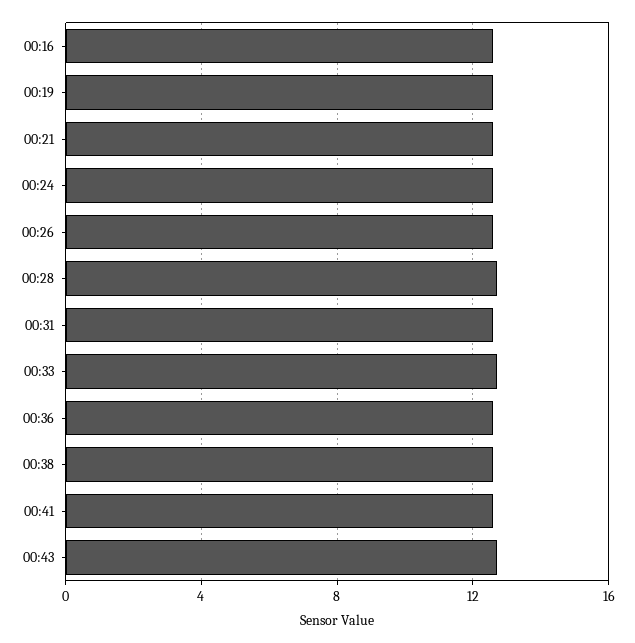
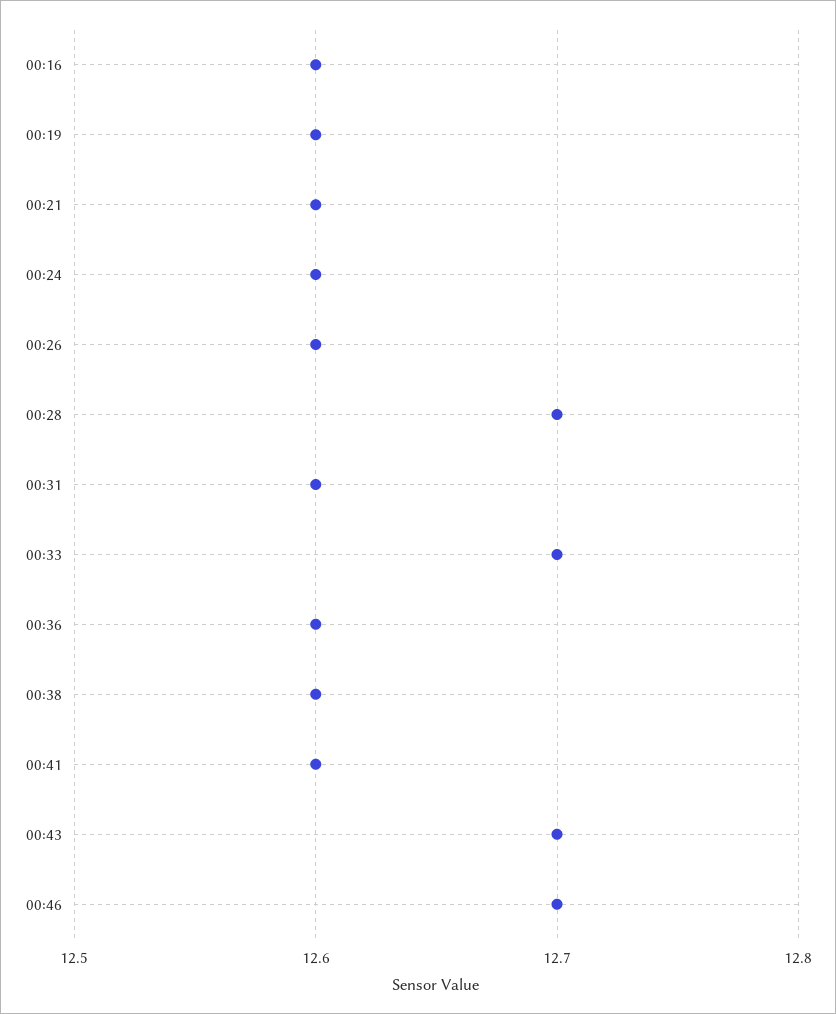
00:46: none -> 12.7

